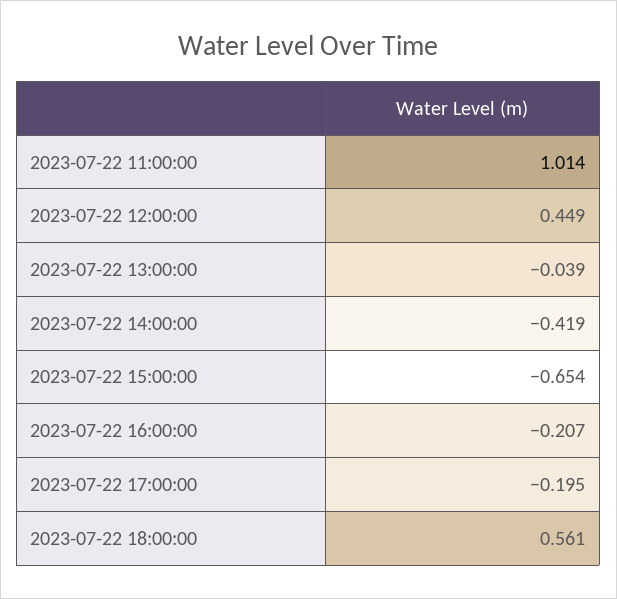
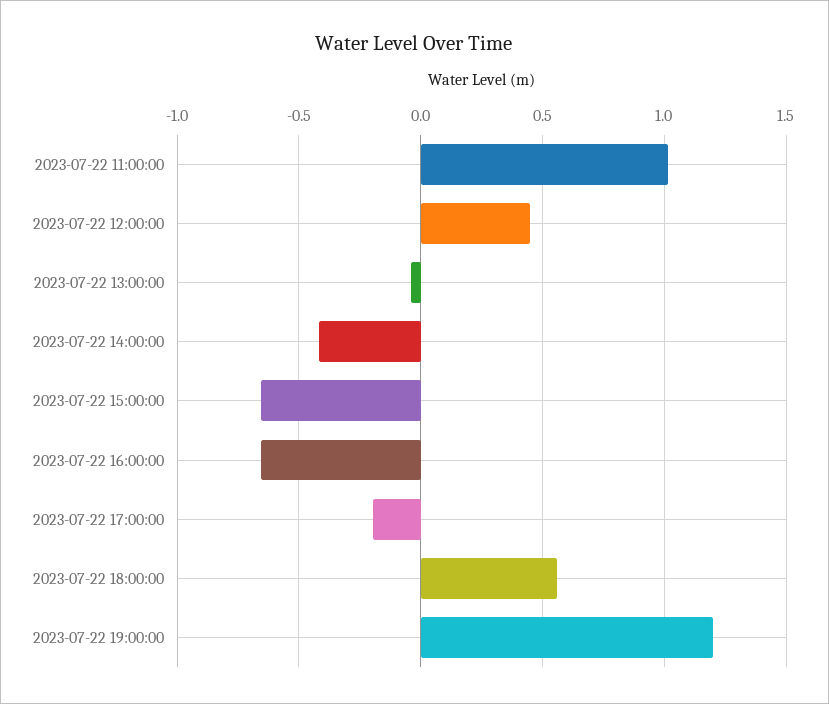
2023-07-22 16:00:00: -0.207 -> -0.65
2023-07-22 19:00:00: none -> 1.2

